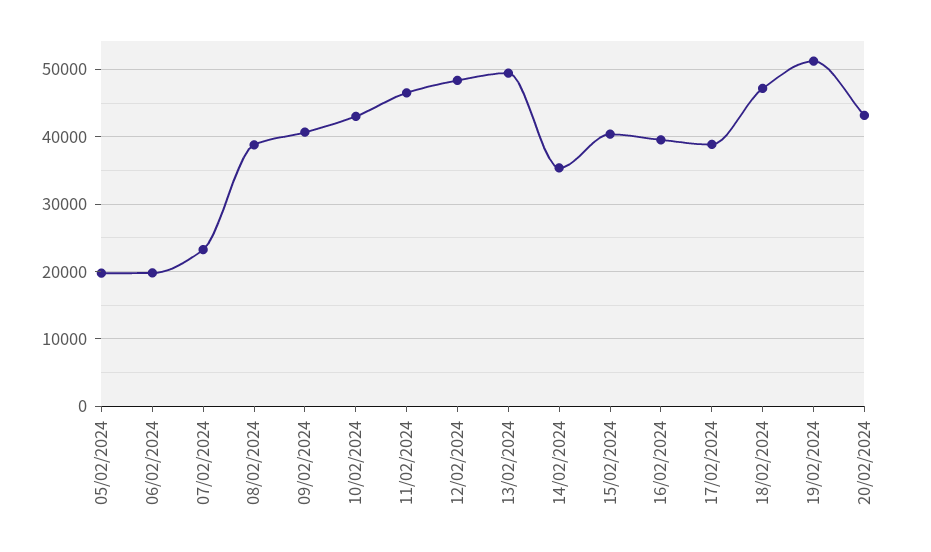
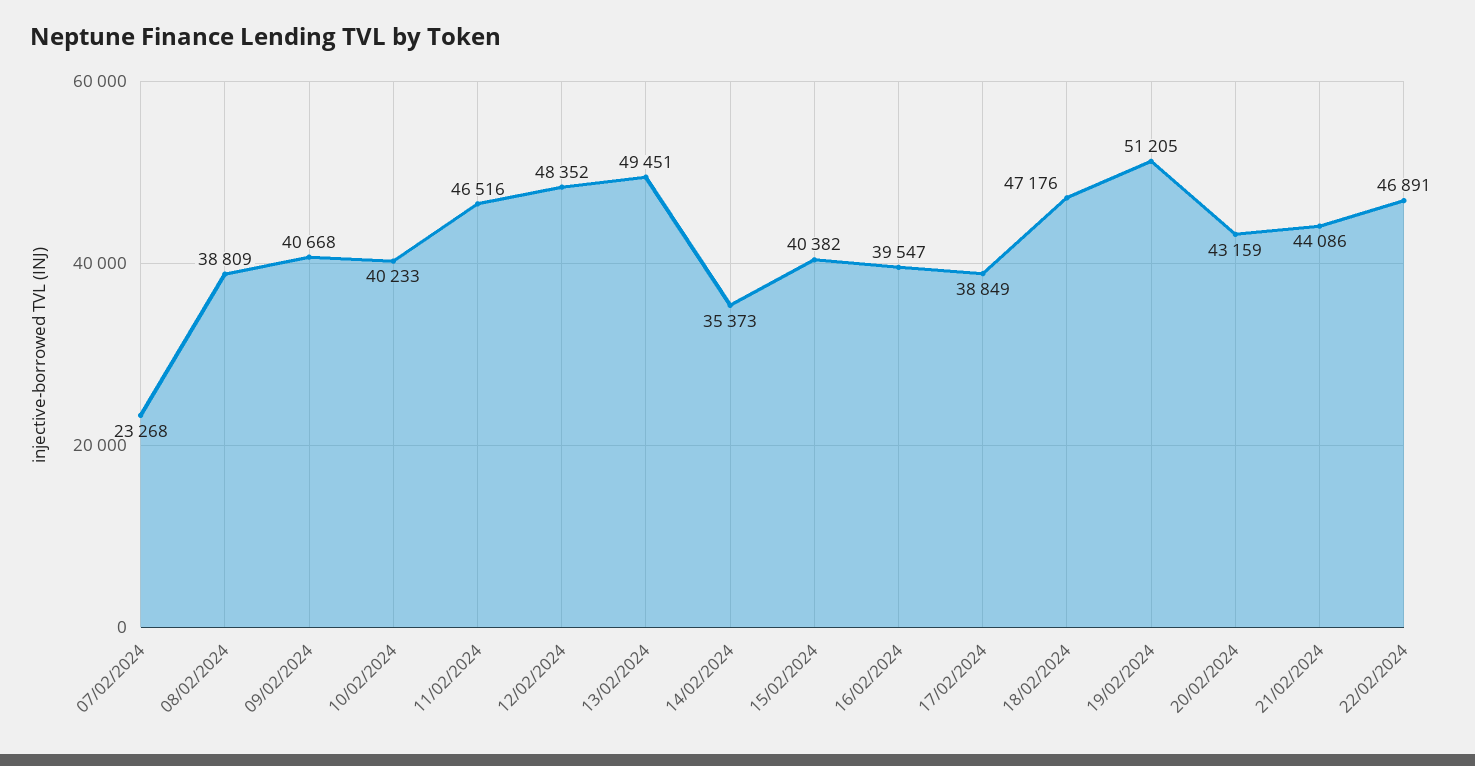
05/02/2024: 20000 -> none
06/02/2024: 20000 -> none
10/02/2024: 43000 -> 40233
21/02/2024: none -> 44086
22/02/2024: none -> 46891

